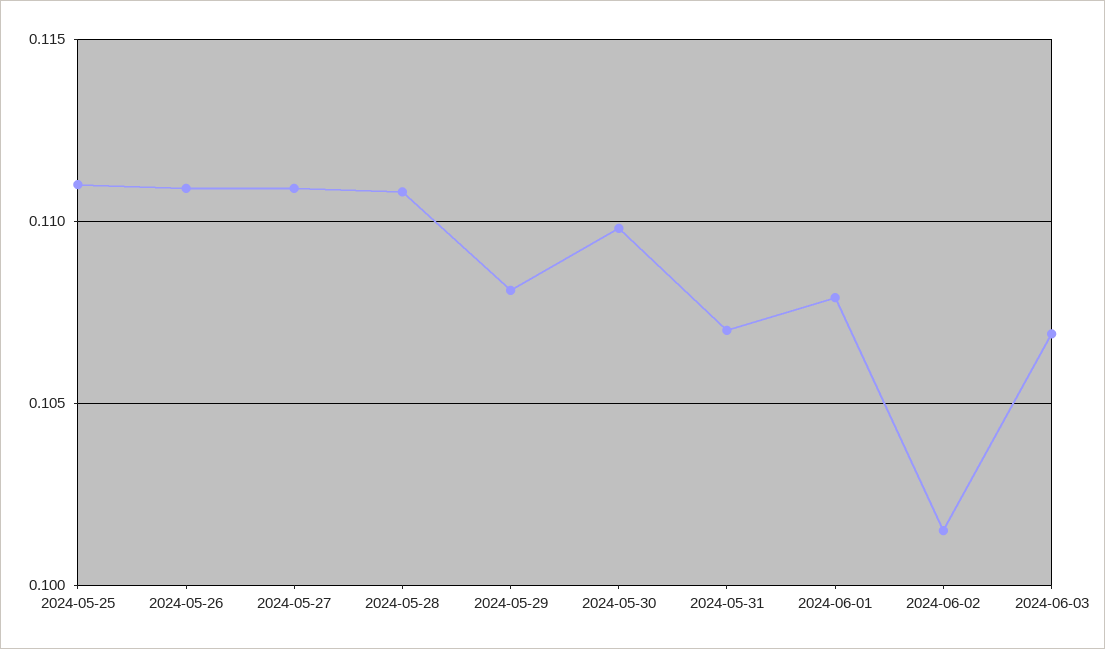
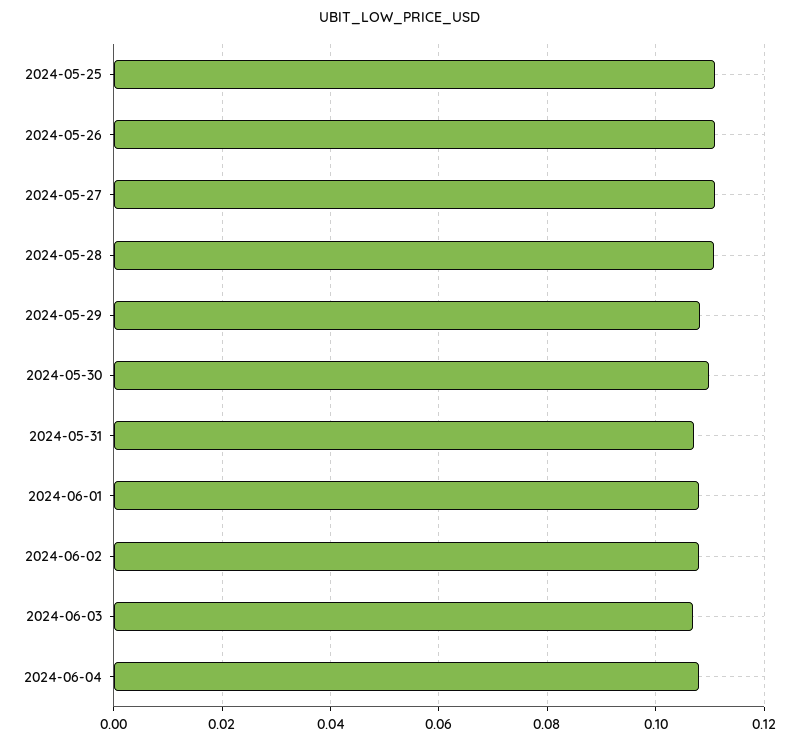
2024-06-02: 0.1015 -> 0.108
2024-06-04: none -> 0.108

